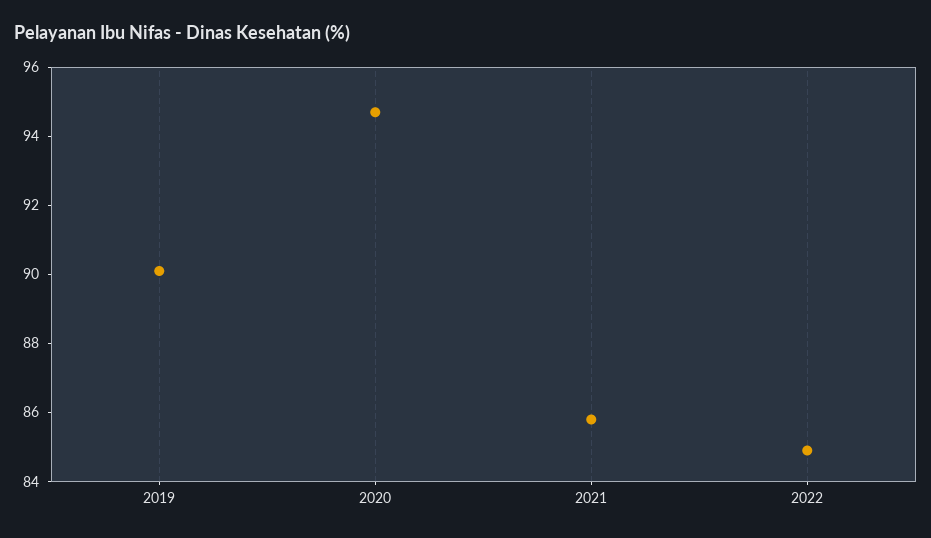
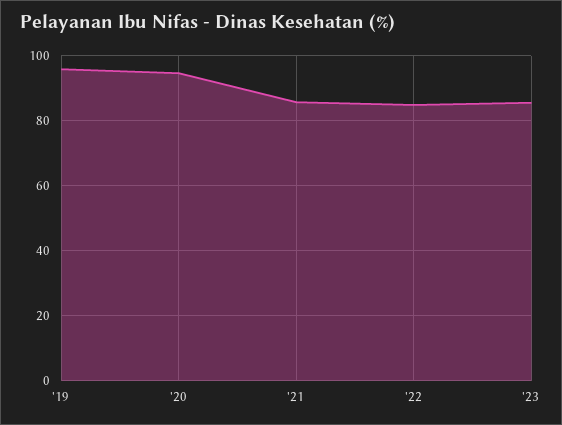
2019: 90 -> 96
'23: none -> 86

